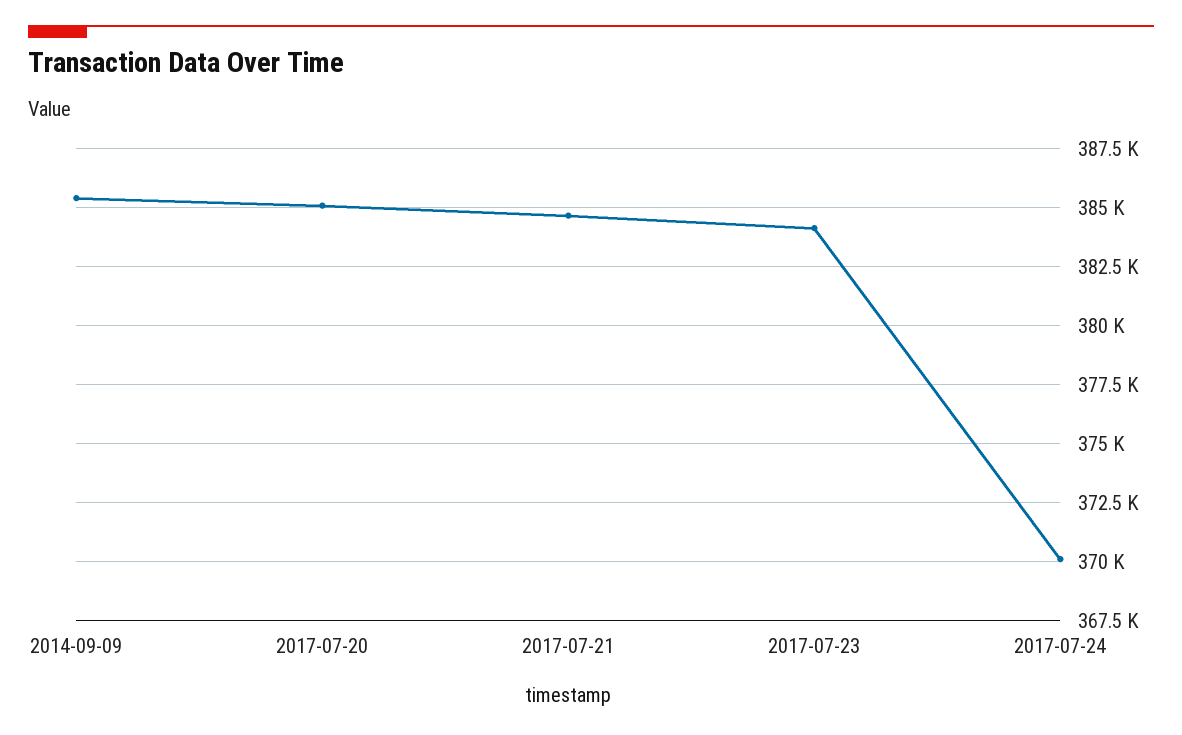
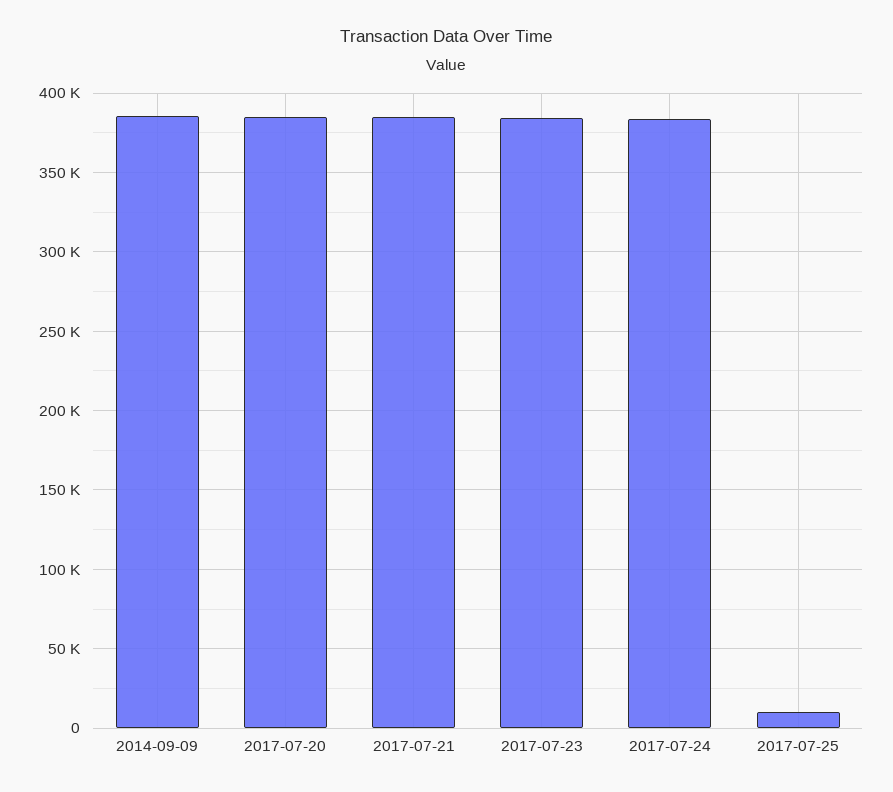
2017-07-24: 370000 -> 385000
2017-07-25: none -> 10000

